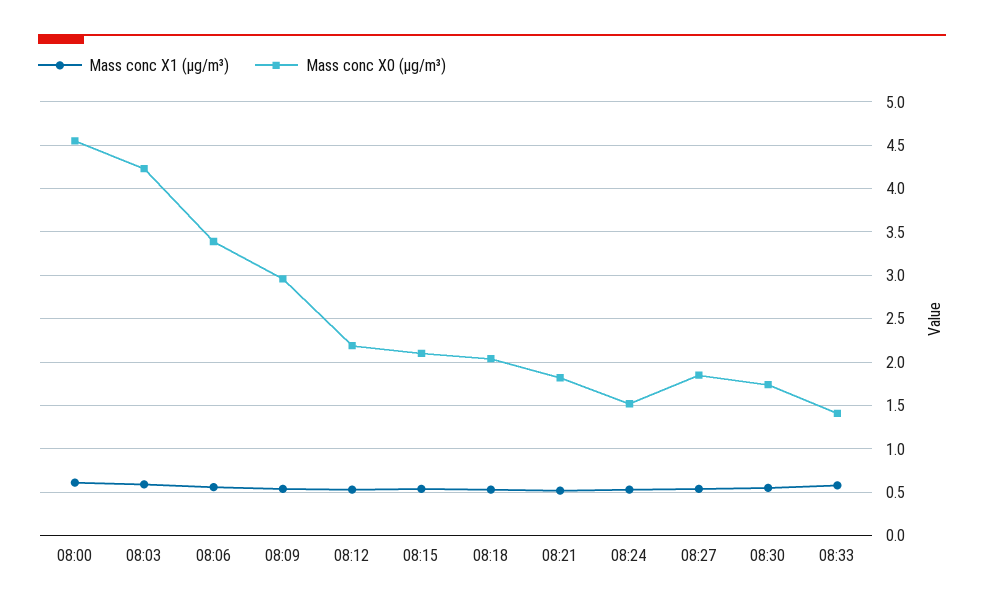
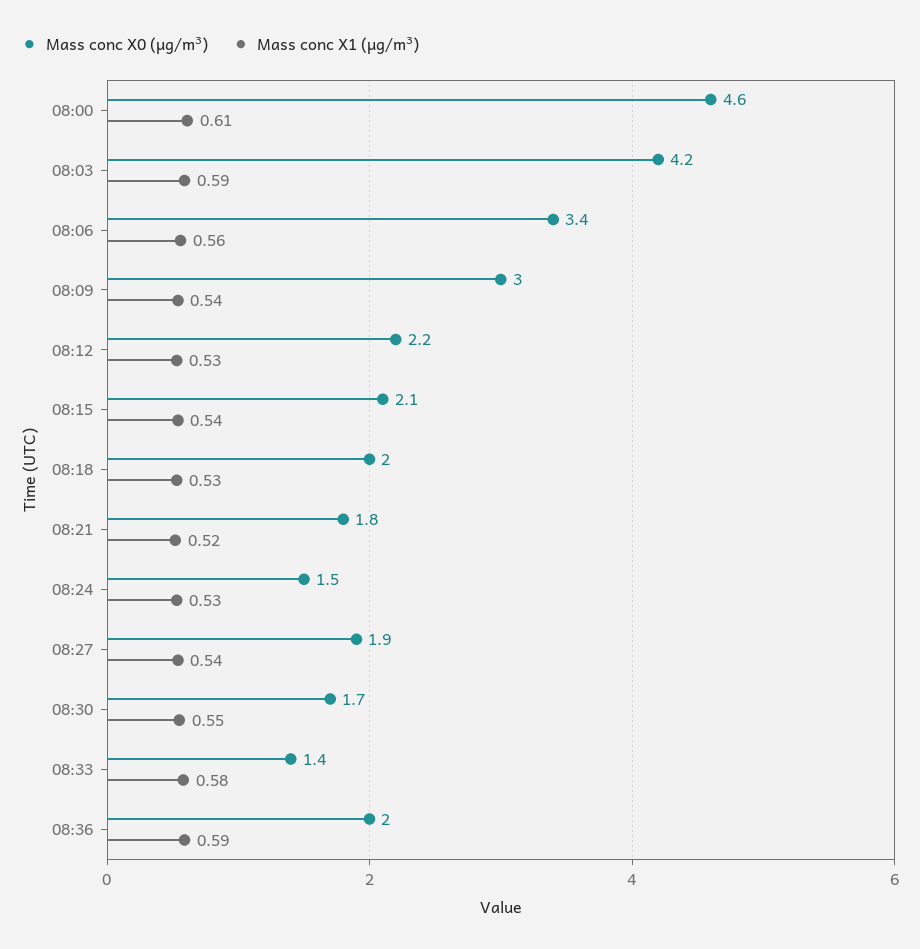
Mass conc X0 (μg/m³), 08:36: none -> 2
Mass conc X1 (μg/m³), 08:36: none -> 0.59

